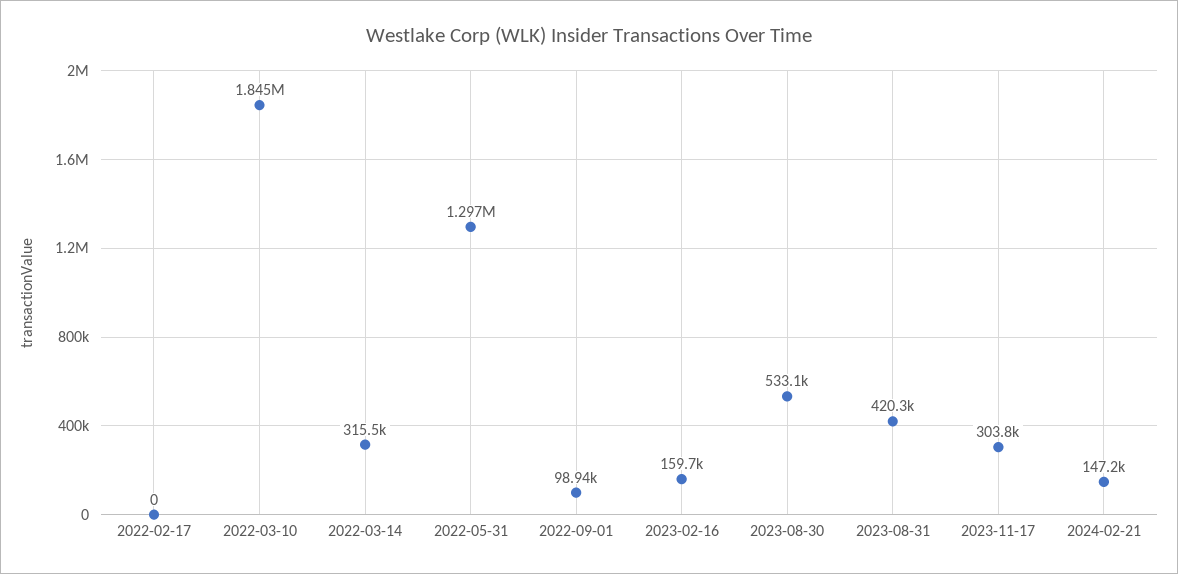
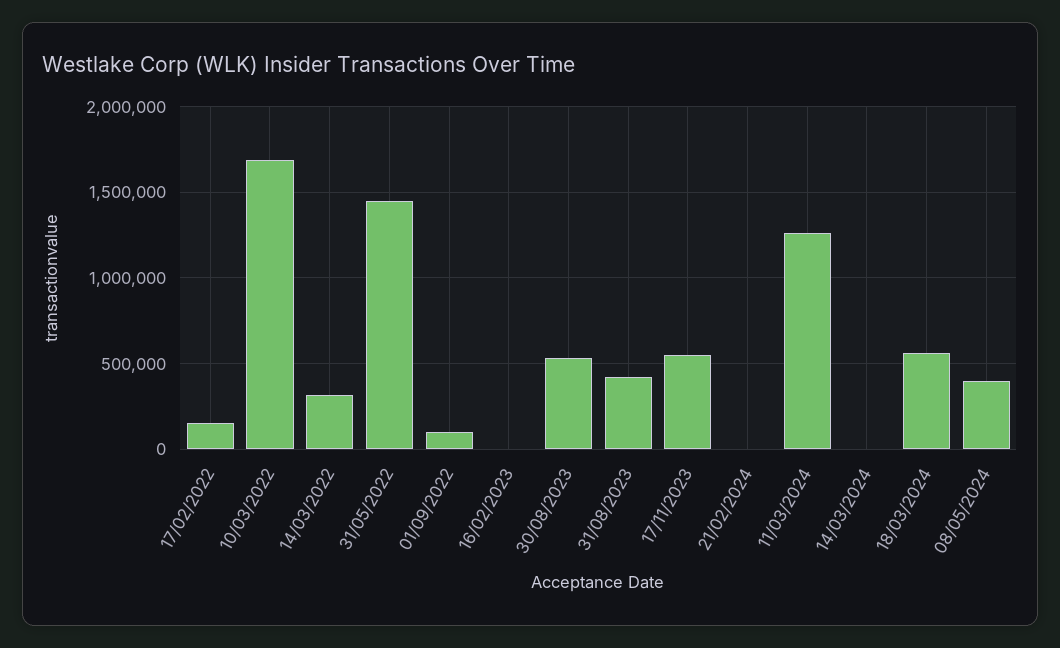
2022-02-17: 0 -> 150000
2022-03-10: 1845000 -> 1700000
2022-05-31: 1297000 -> 1450000
2023-02-16: 159700 -> 0
2023-11-17: 303800 -> 550000
2024-02-21: 147200 -> 0
11/03/2024: none -> 1250000
14/03/2024: none -> 0
18/03/2024: none -> 550000
08/05/2024: none -> 400000

